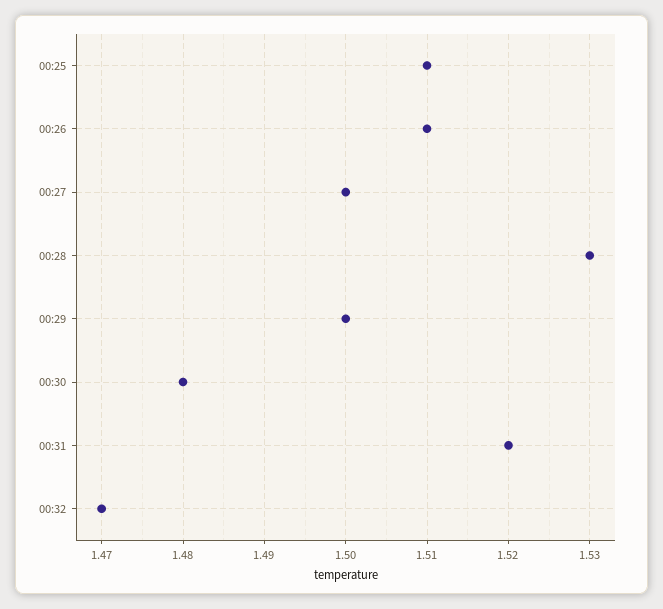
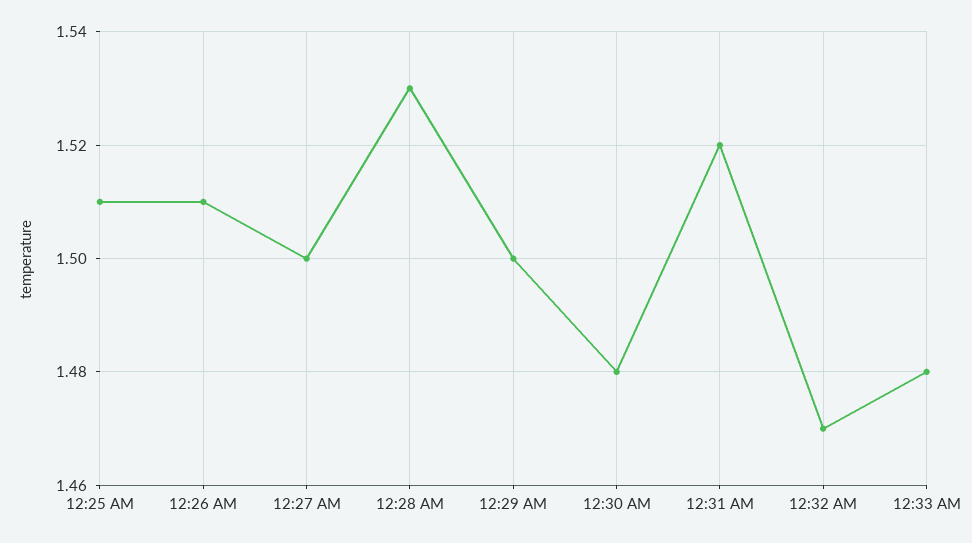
12:33 AM: none -> 1.48

